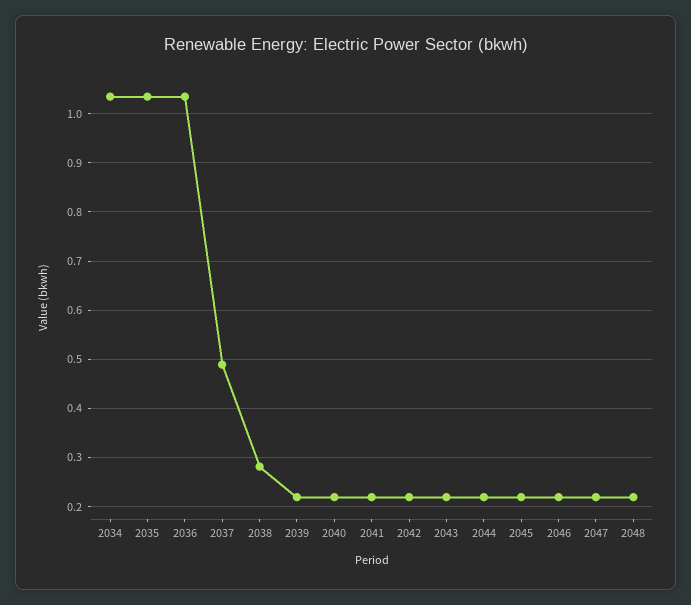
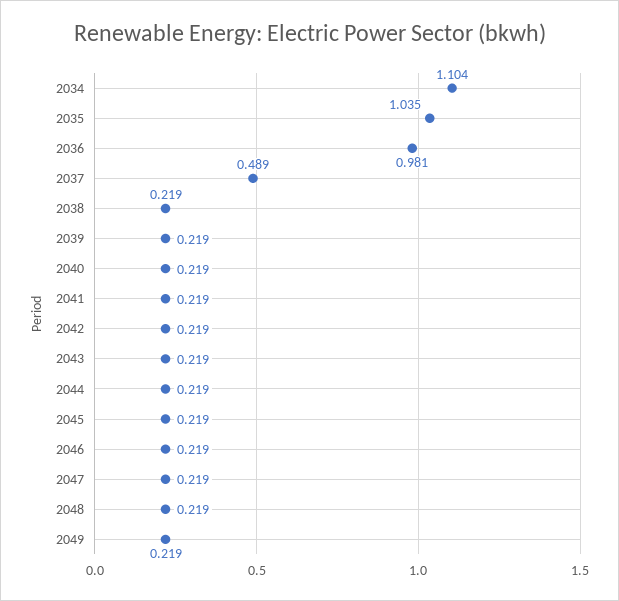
2034: 1.04 -> 1.104
2036: 1.04 -> 0.981
2038: 0.28 -> 0.219
2049: none -> 0.219

